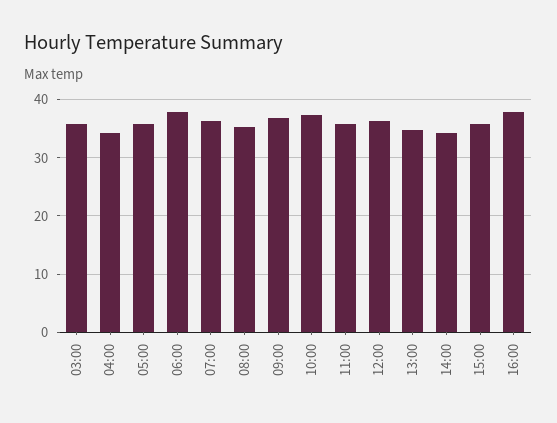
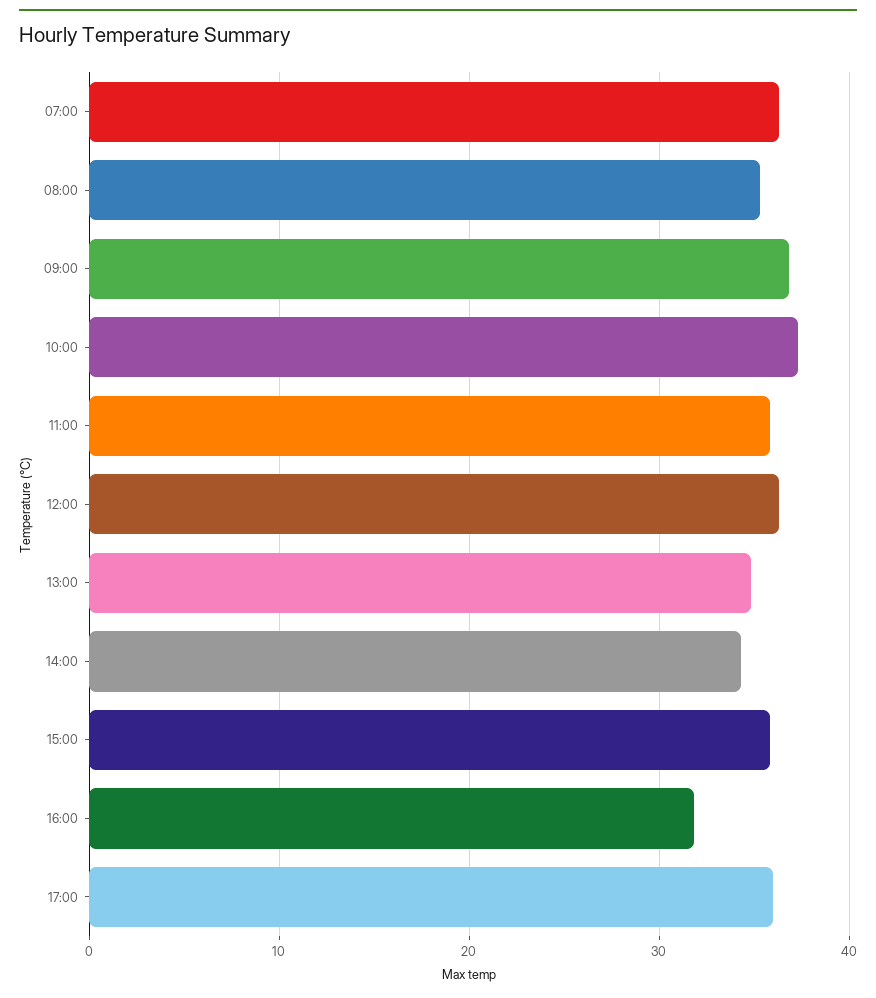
03:00: 36 -> none
04:00: 34 -> none
05:00: 36 -> none
06:00: 38 -> none
16:00: 38 -> 32
17:00: none -> 36

